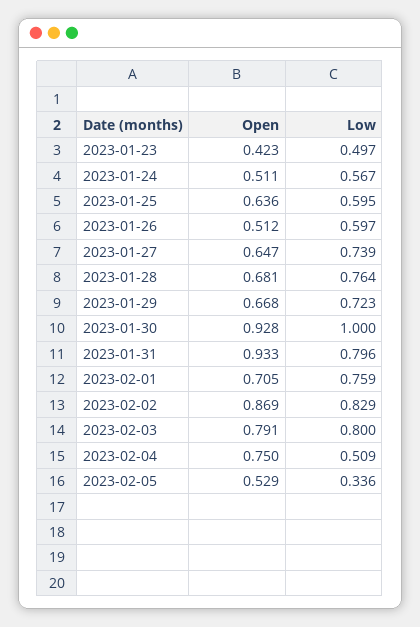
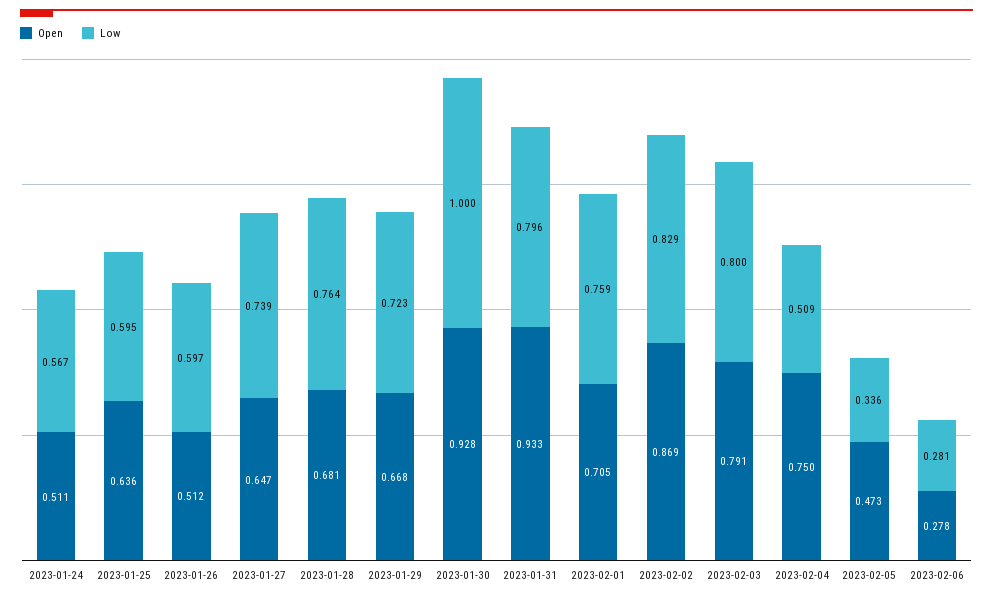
Open, 2023-01-23: 0.423 -> none
Low, 2023-01-23: 0.497 -> none
Open, 2023-02-05: 0.529 -> 0.473
Open, 2023-02-06: none -> 0.278
Low, 2023-02-06: none -> 0.281

